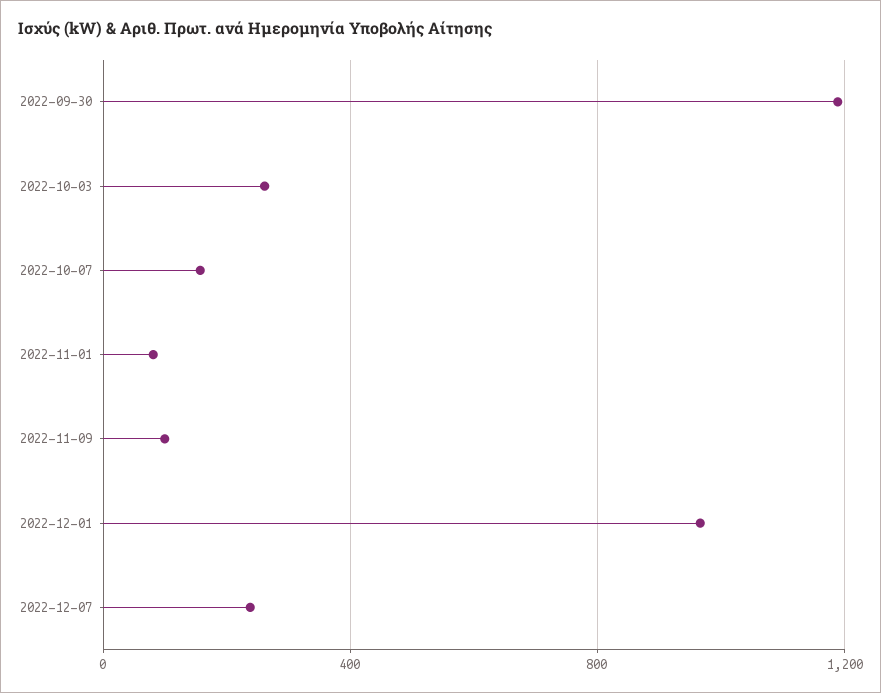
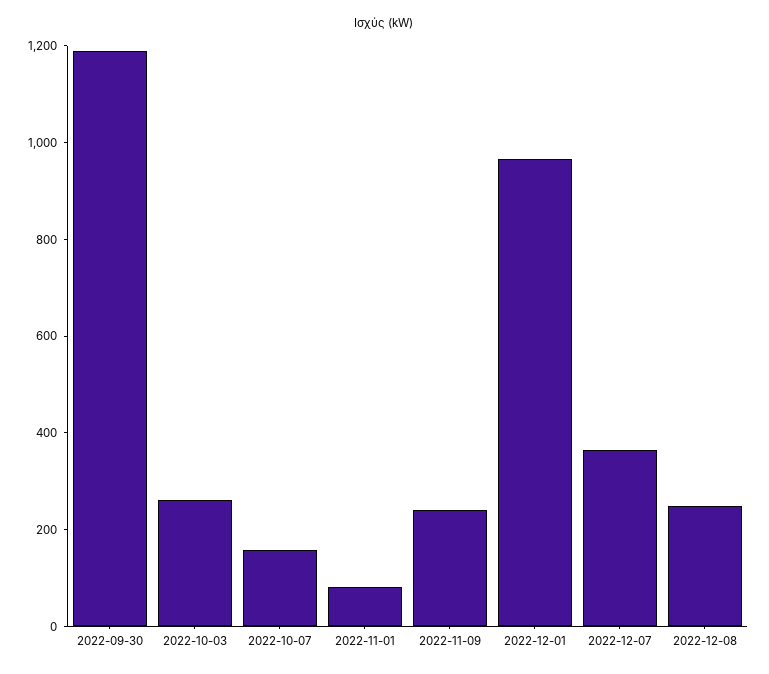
2022-11-09: 100 -> 250
2022-12-07: 250 -> 350
2022-12-08: none -> 250

